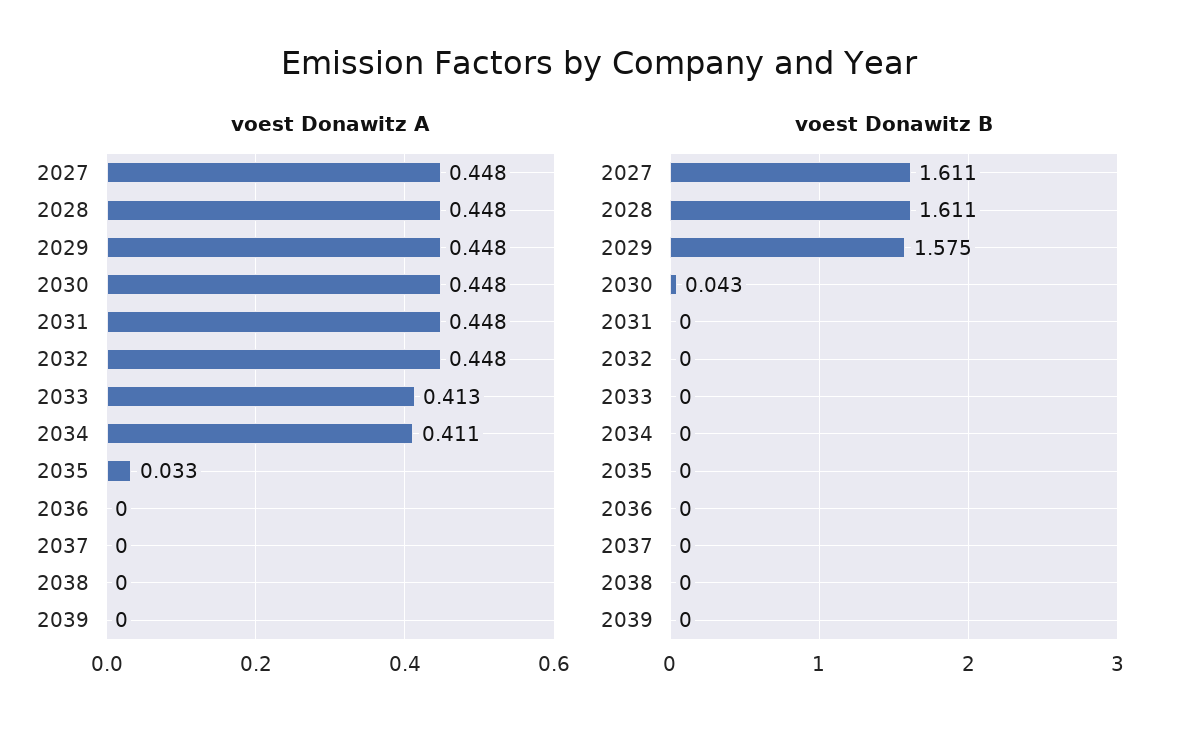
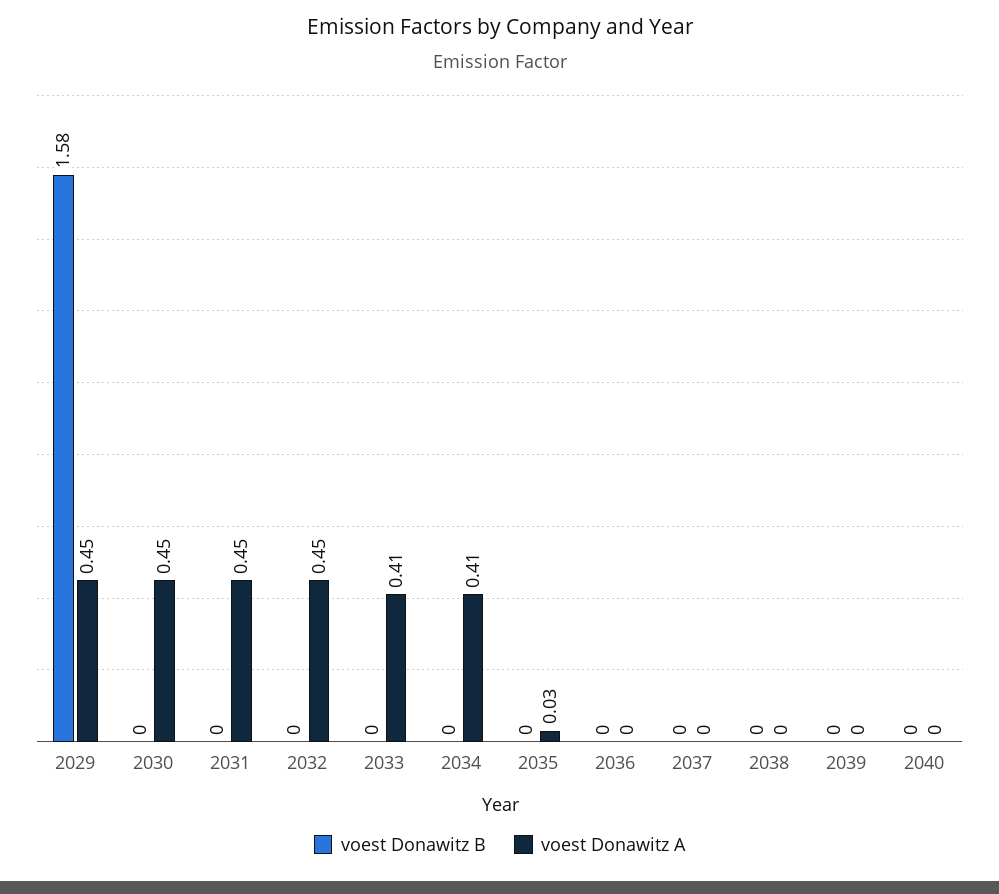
voest Donawitz A, 2027: 0.448 -> none
voest Donawitz A, 2028: 0.448 -> none
voest Donawitz B, 2027: 1.611 -> none
voest Donawitz B, 2028: 1.611 -> none
voest Donawitz B, 2030: 0.043 -> 0
voest Donawitz B, 2040: none -> 0
voest Donawitz A, 2040: none -> 0

